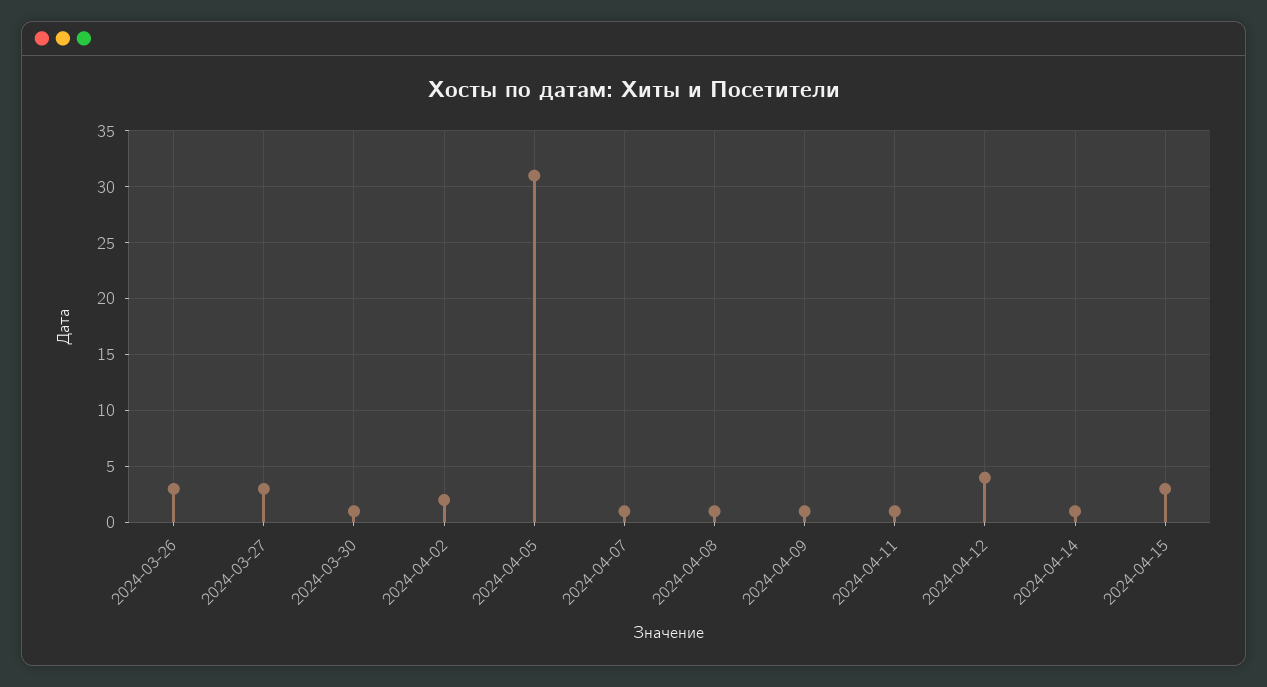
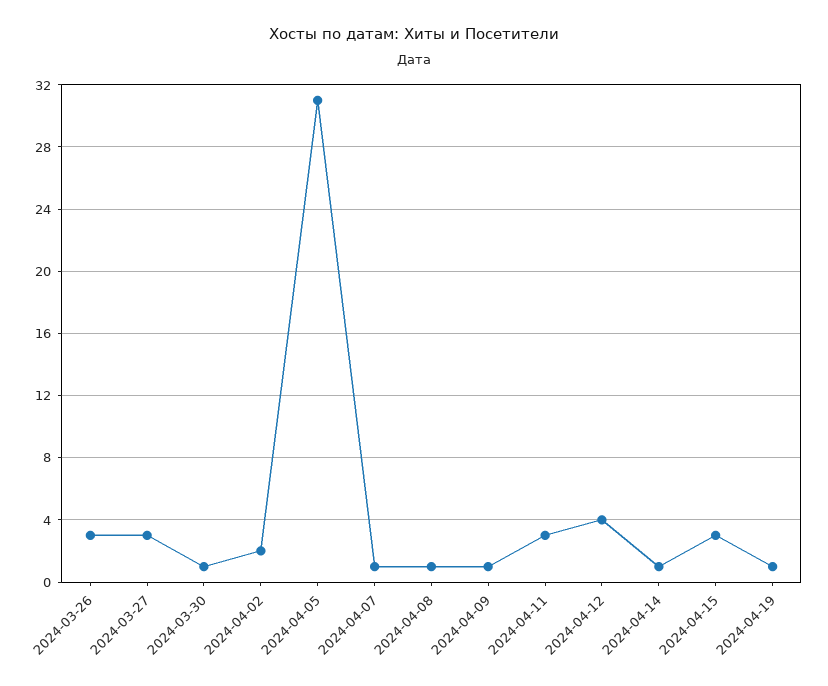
2024-04-11: 1 -> 3
2024-04-19: none -> 1

